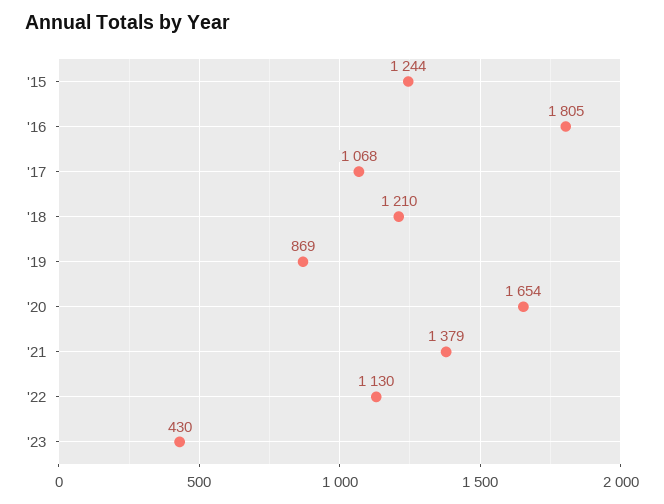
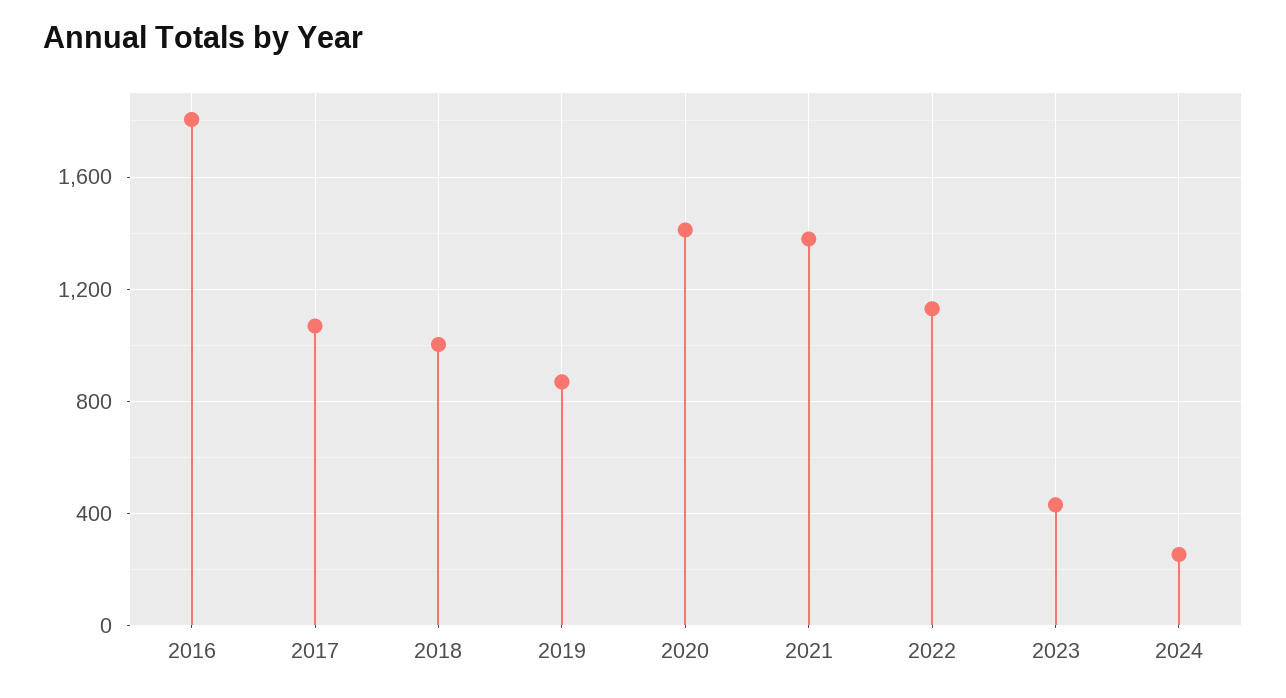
'15: 1244 -> none
'18: 1210 -> 1000
'20: 1654 -> 1400
2024: none -> 250

